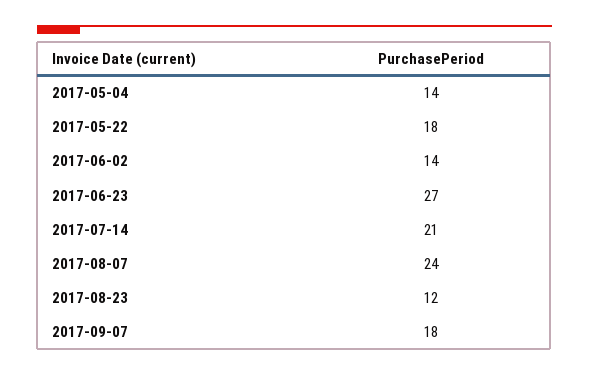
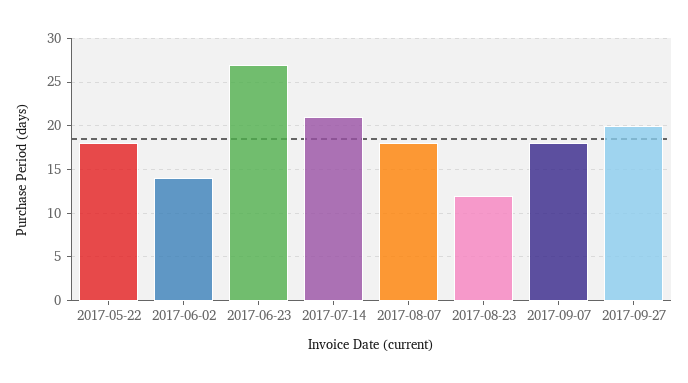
2017-05-04: 14 -> none
2017-08-07: 24 -> 18
2017-09-27: none -> 20

